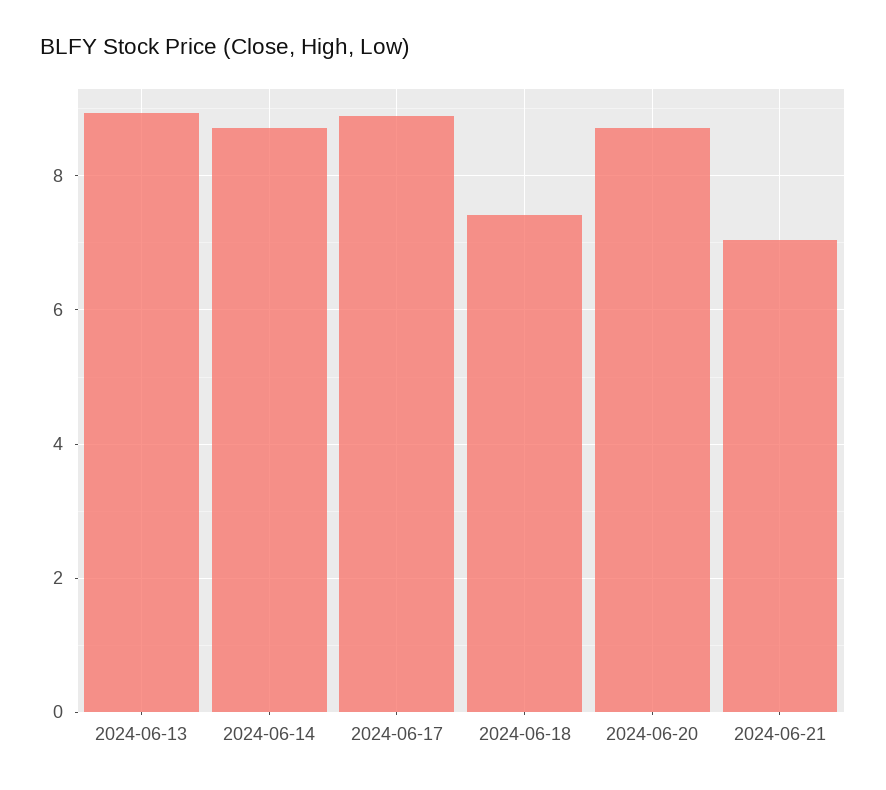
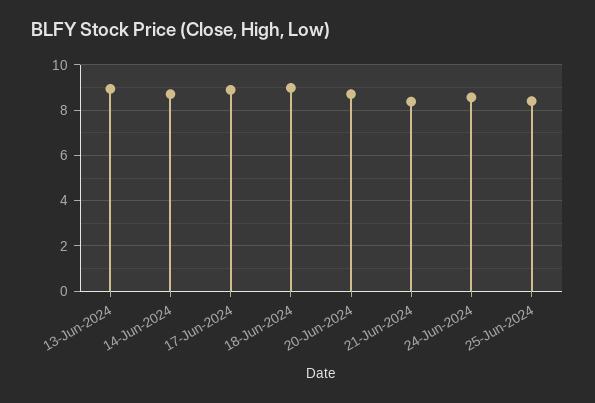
2024-06-18: 7.4 -> 9
2024-06-21: 7 -> 8.5
24-Jun-2024: none -> 8.5
25-Jun-2024: none -> 8.5

